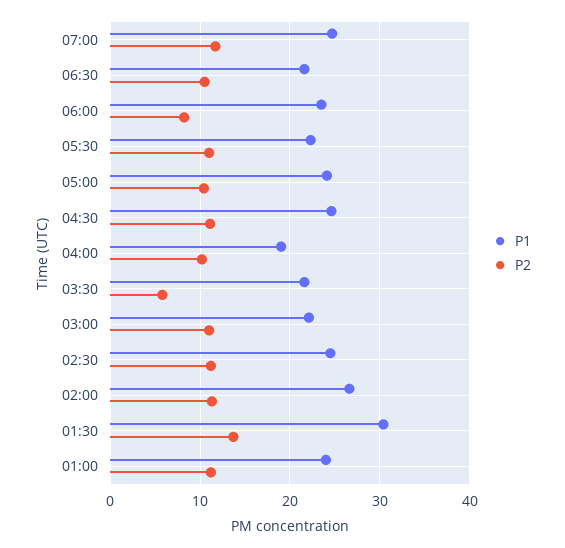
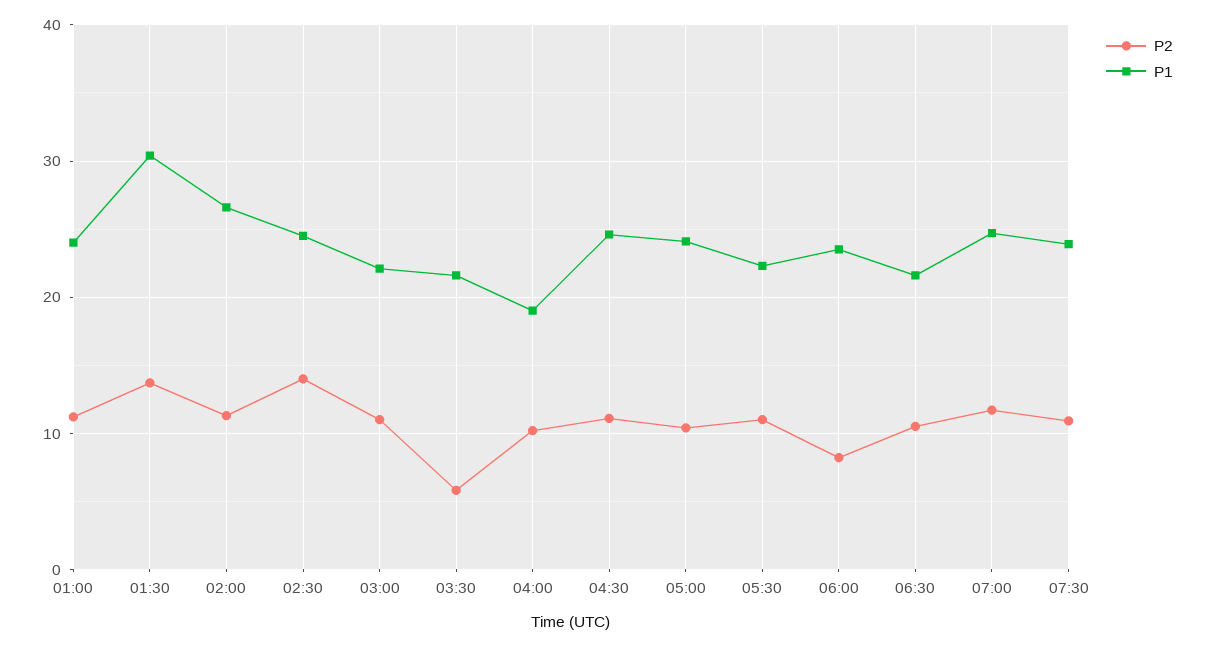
P2, 02:30: 11 -> 14
P2, 07:30: none -> 11
P1, 07:30: none -> 24

